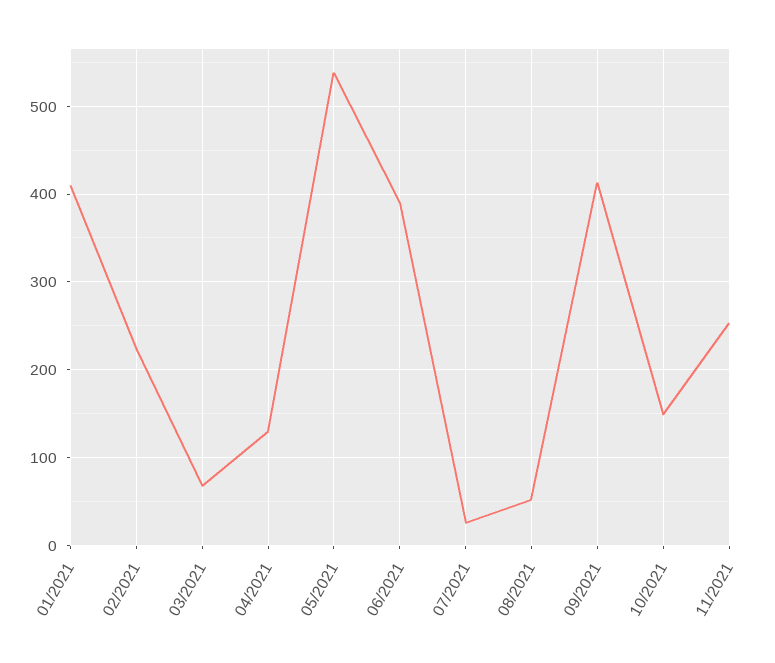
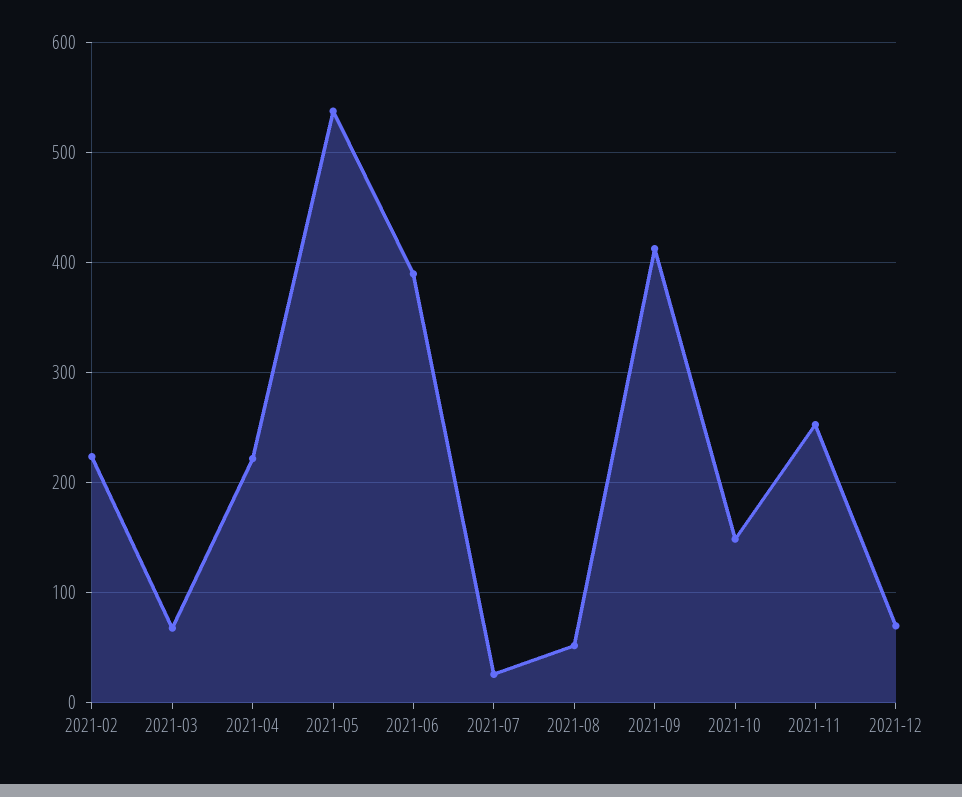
01/2021: 410 -> none
04/2021: 130 -> 220
2021-12: none -> 70

